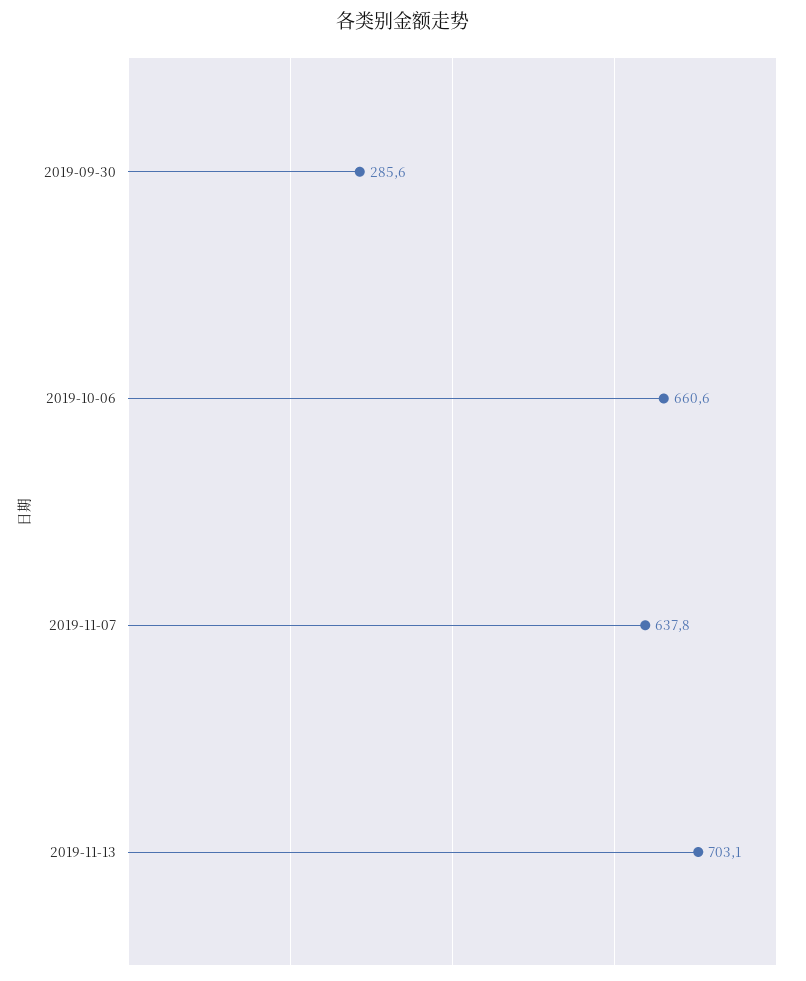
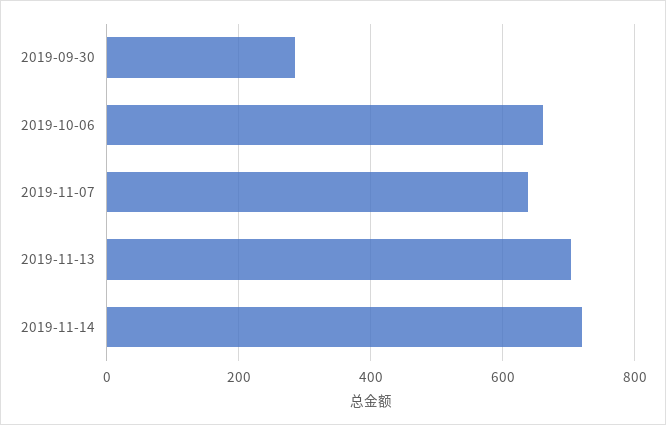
2019-11-14: none -> 720

